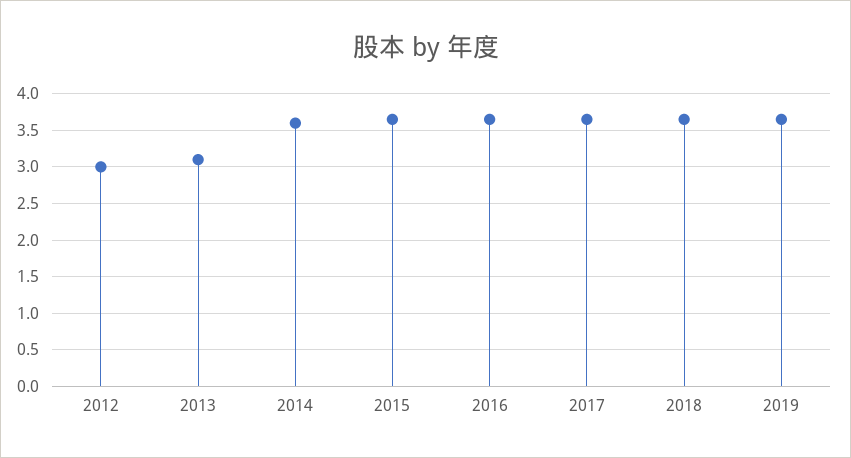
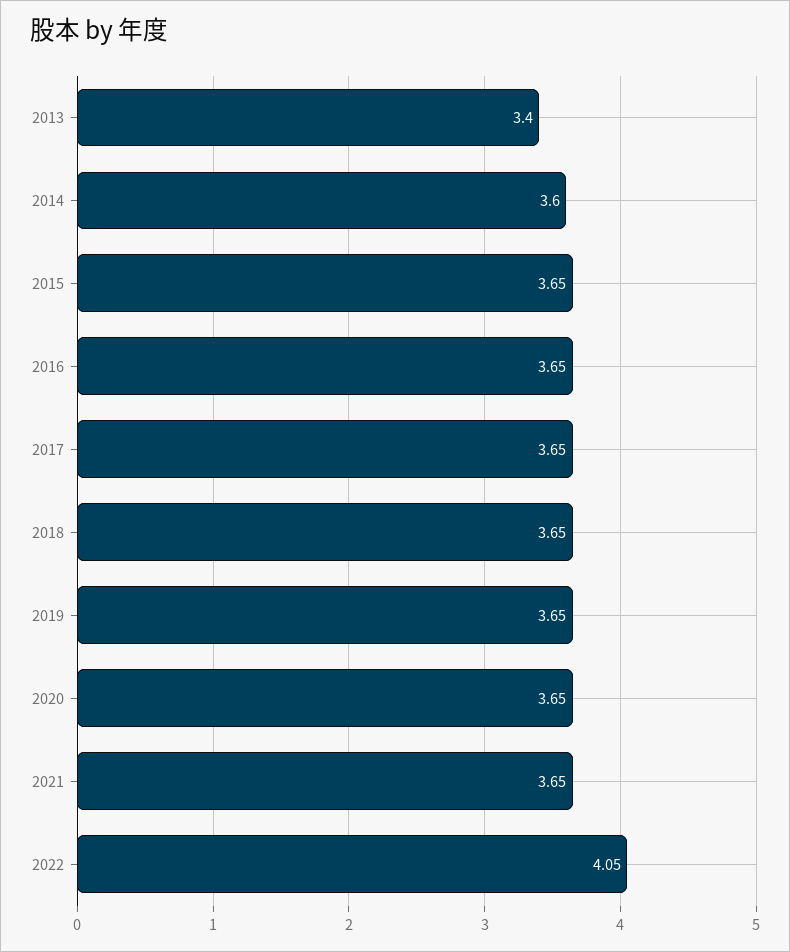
2012: 3 -> none
2013: 3.1 -> 3.4
2020: none -> 3.65
2021: none -> 3.65
2022: none -> 4.05

